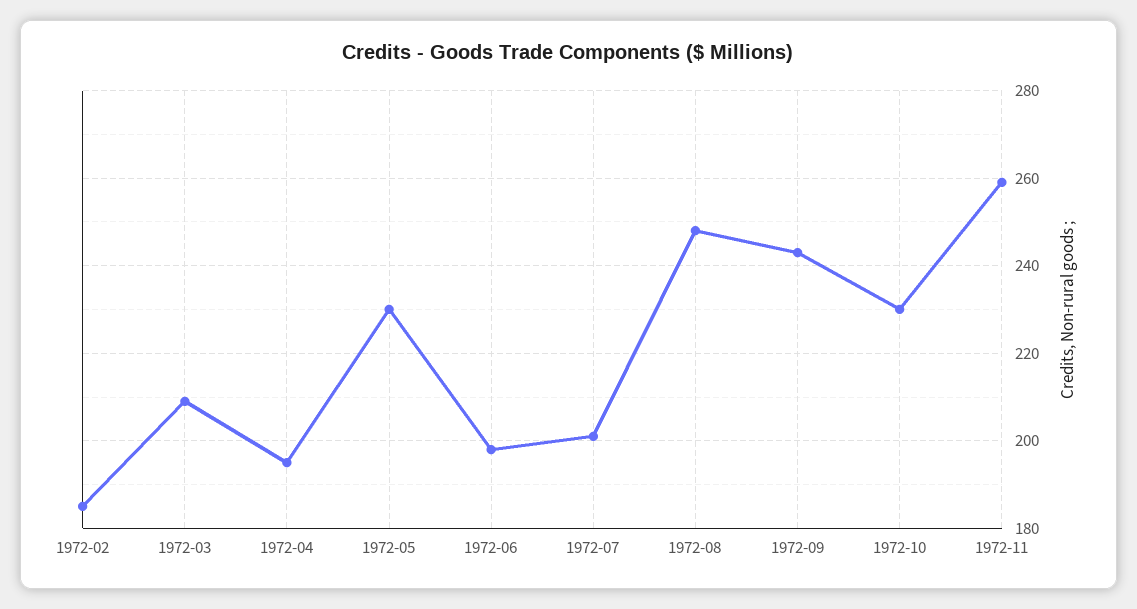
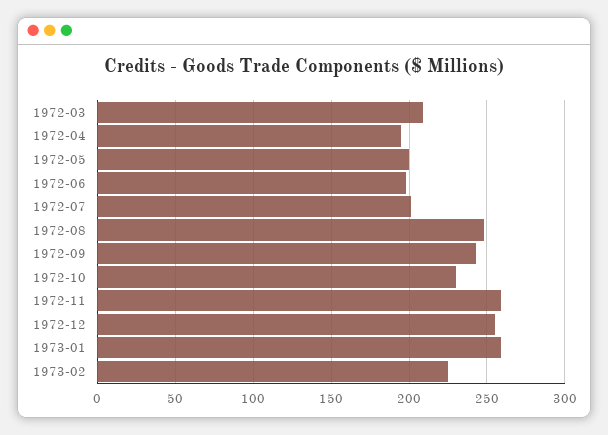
1972-02: 185 -> none
1972-05: 230 -> 200
1972-12: none -> 255
1973-01: none -> 260
1973-02: none -> 225

